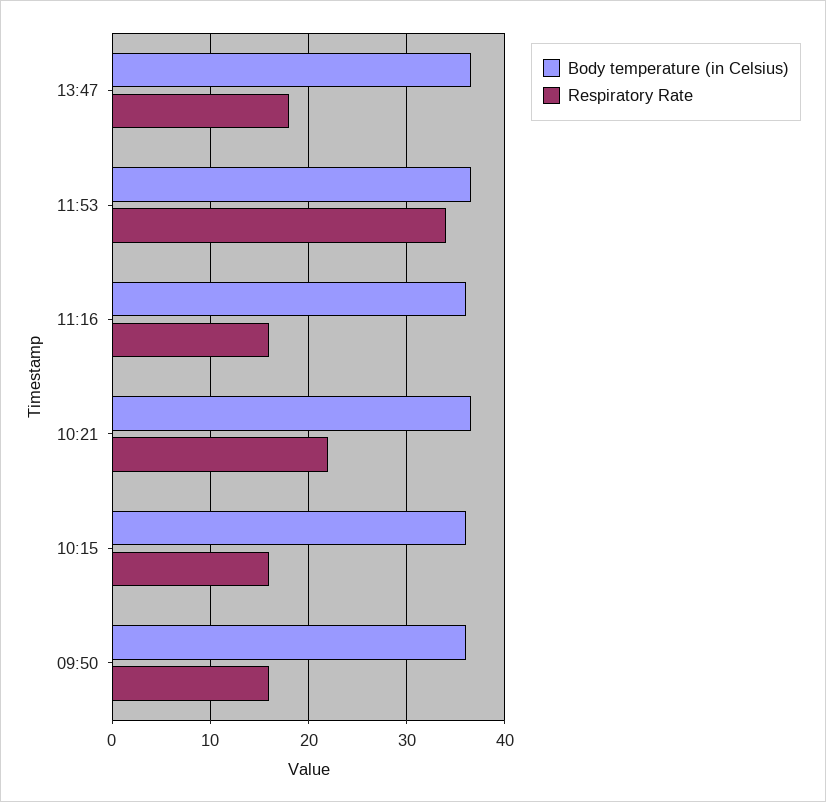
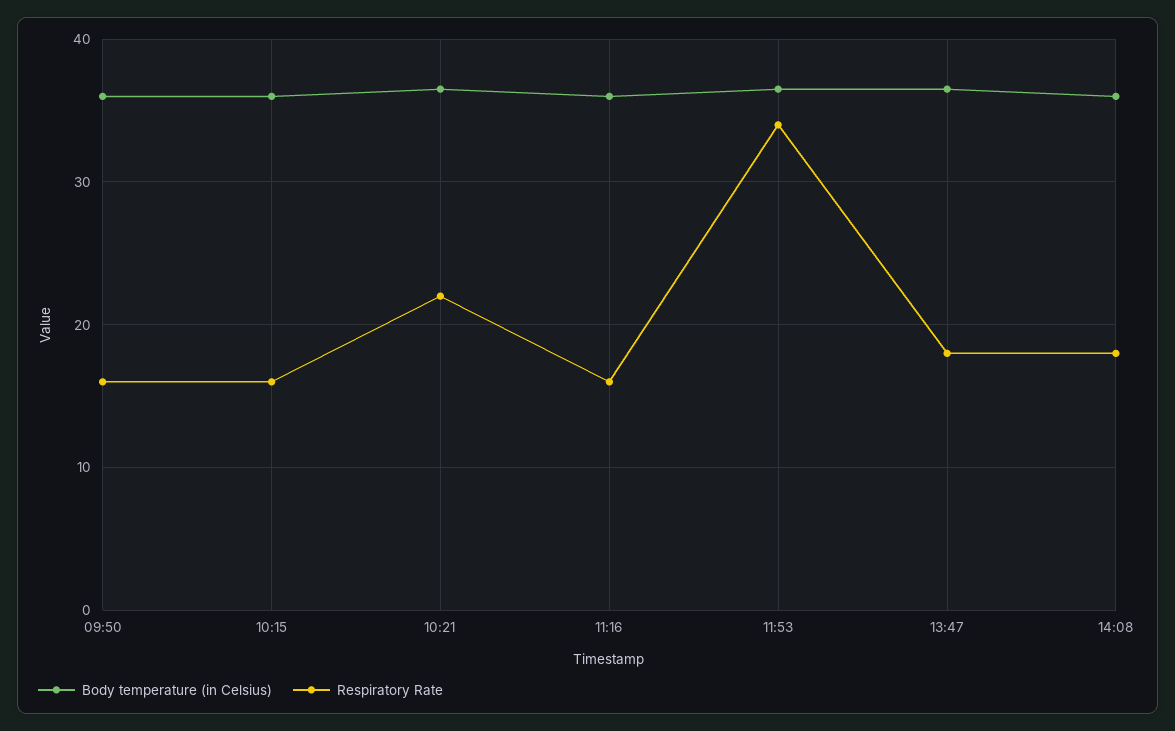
Body temperature (in Celsius), 14:08: none -> 36
Respiratory Rate, 14:08: none -> 18

